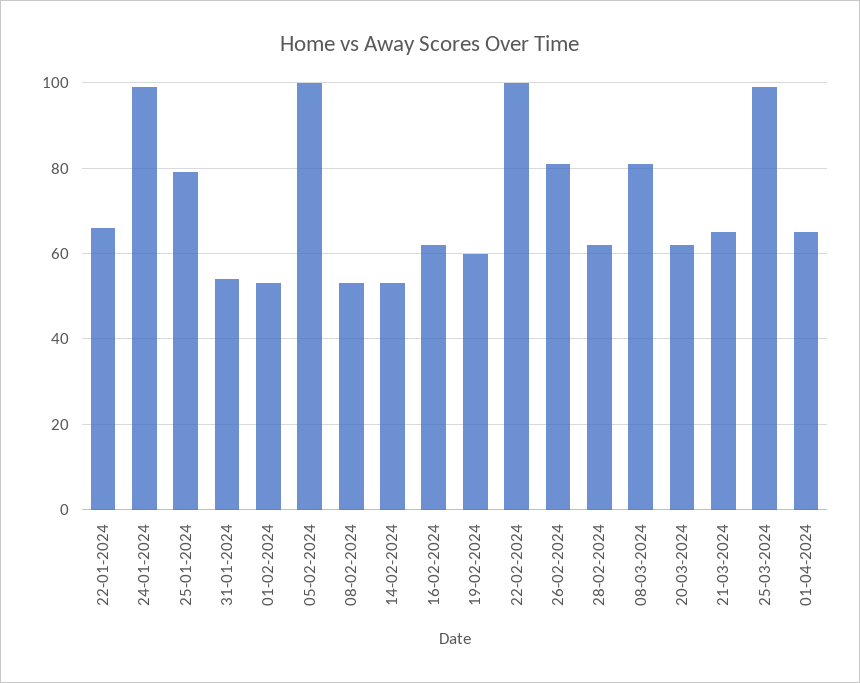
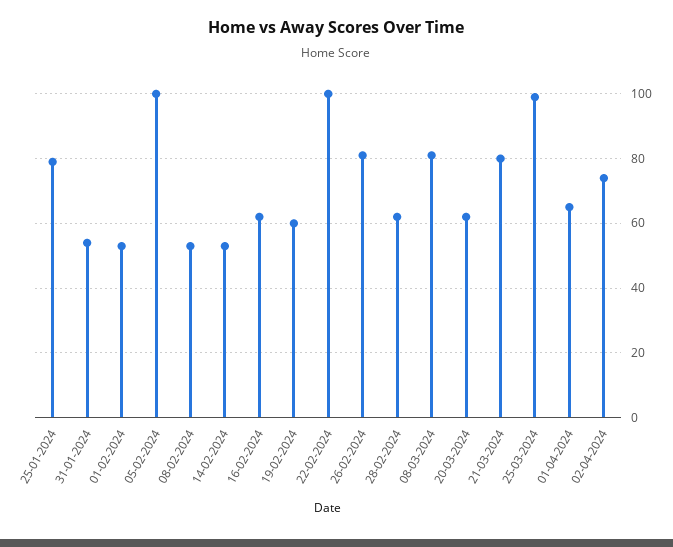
22-01-2024: 65 -> none
24-01-2024: 100 -> none
21-03-2024: 65 -> 80
02-04-2024: none -> 75

